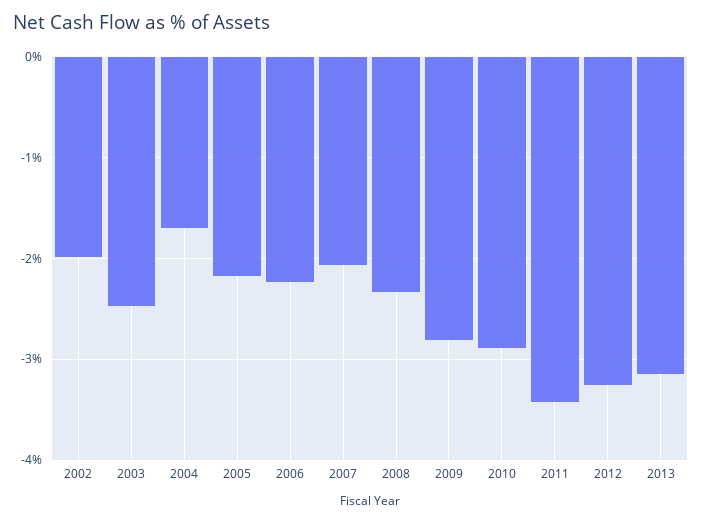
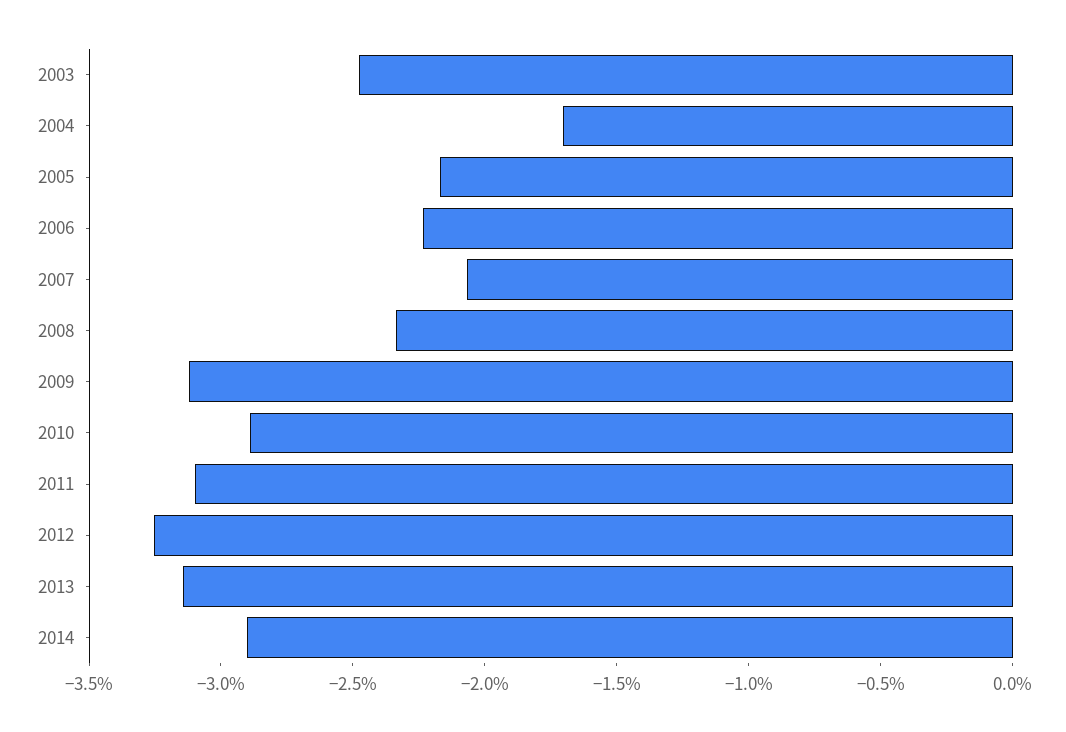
2002: -2 -> none
2009: -2.8 -> -3.1
2011: -3.4 -> -3.1
2014: none -> -2.9

